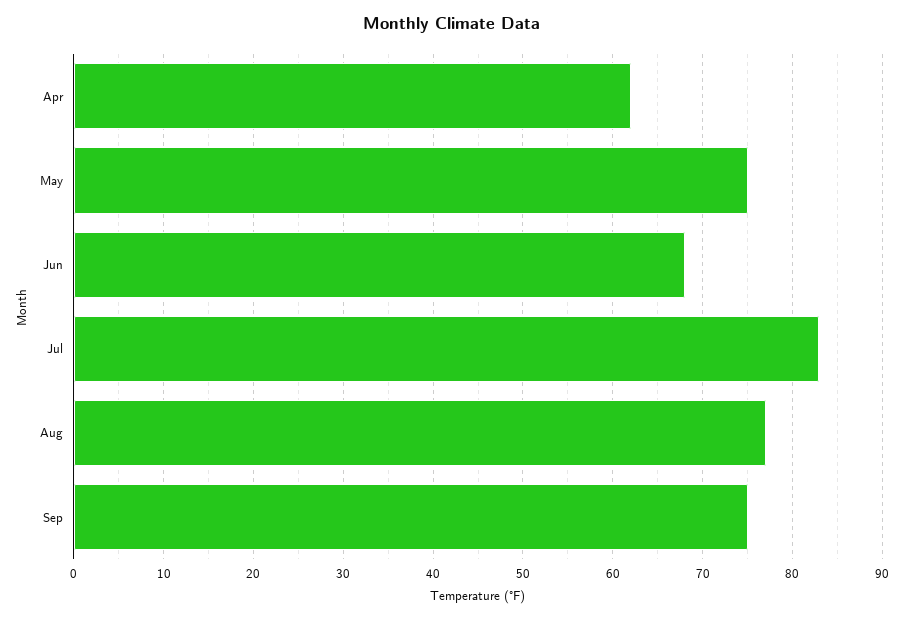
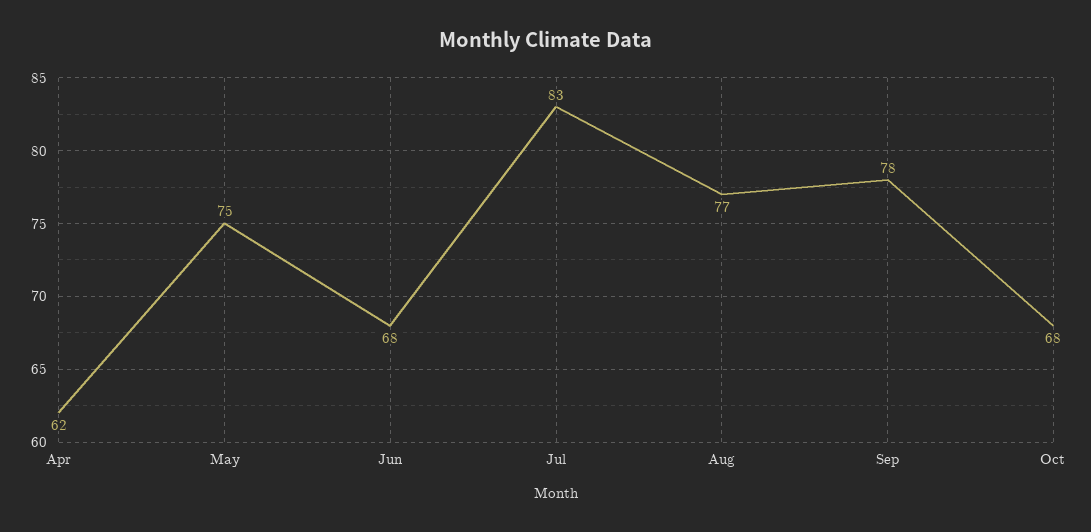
Sep: 75 -> 78
Oct: none -> 68

